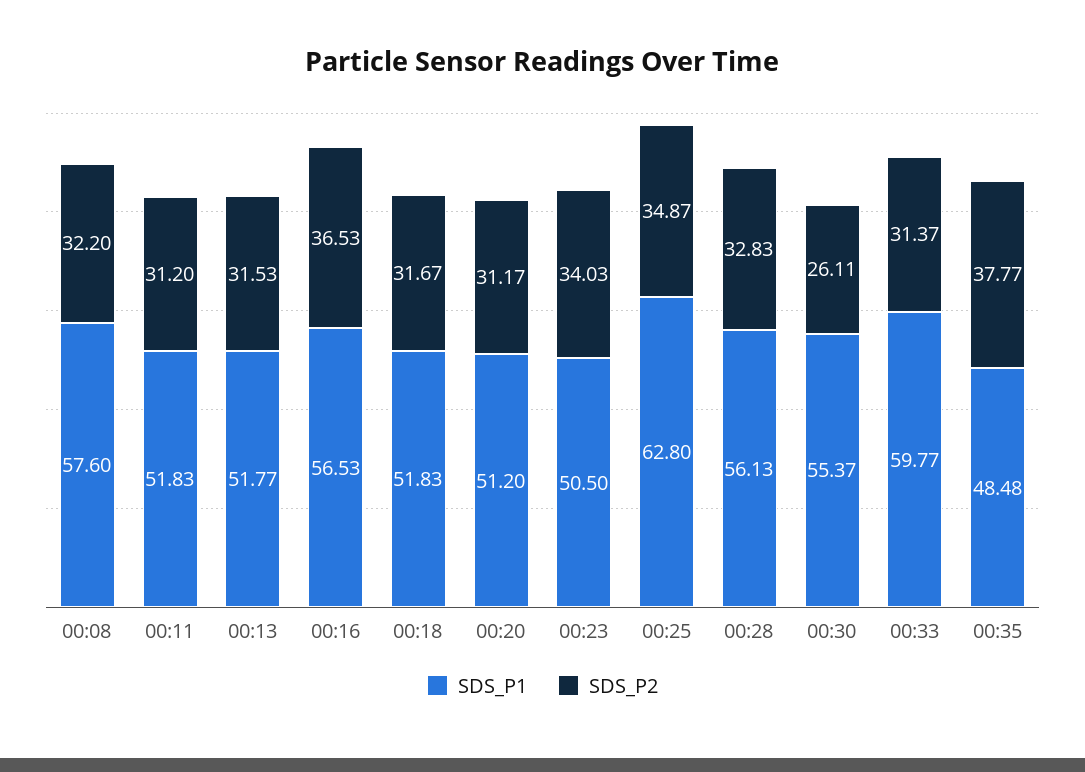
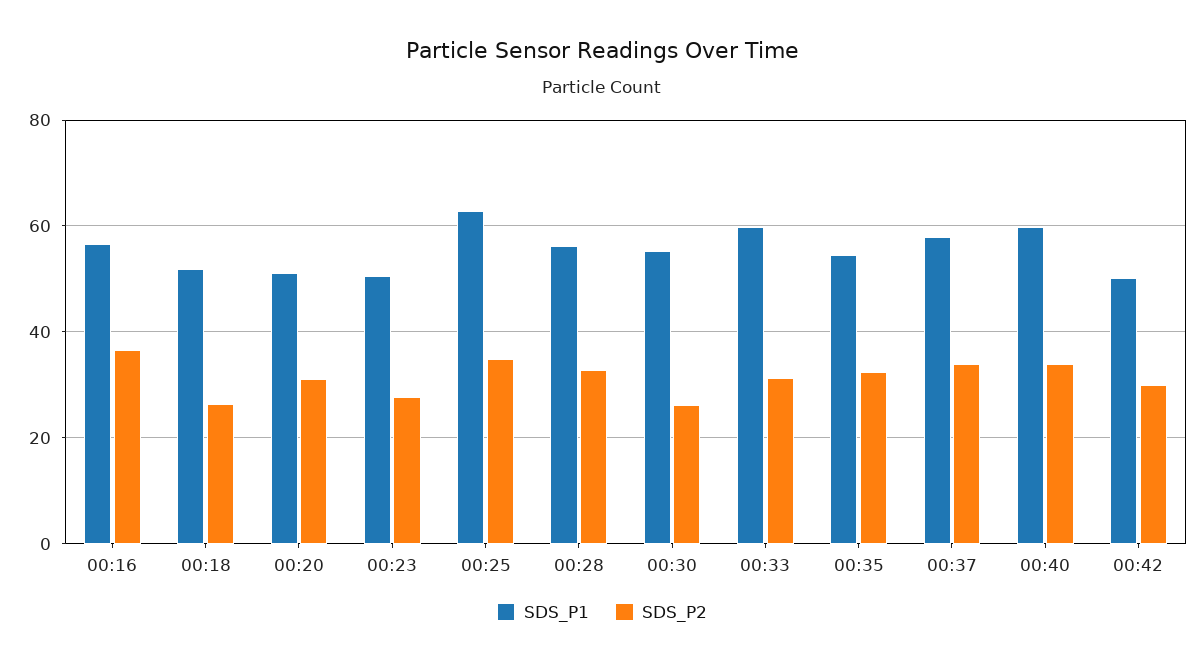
SDS_P1, 00:08: 57.6 -> none
SDS_P2, 00:08: 32.2 -> none
SDS_P1, 00:11: 51.83 -> none
SDS_P2, 00:11: 31.2 -> none
SDS_P1, 00:13: 51.77 -> none
SDS_P2, 00:13: 31.53 -> none
SDS_P2, 00:18: 31.67 -> 26
SDS_P2, 00:23: 34.03 -> 28
SDS_P1, 00:35: 48.48 -> 54
SDS_P2, 00:35: 37.77 -> 32
SDS_P1, 00:37: none -> 58
SDS_P2, 00:37: none -> 34
SDS_P1, 00:40: none -> 60
SDS_P2, 00:40: none -> 34
SDS_P1, 00:42: none -> 50
SDS_P2, 00:42: none -> 30

